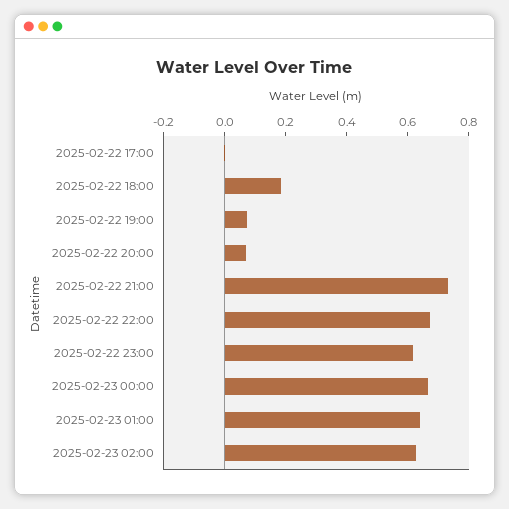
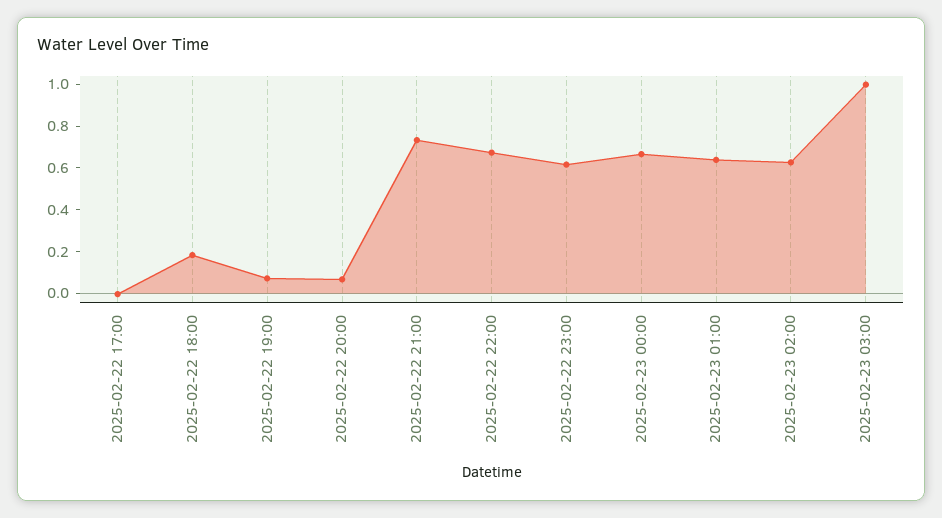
2025-02-23 03:00: none -> 1

